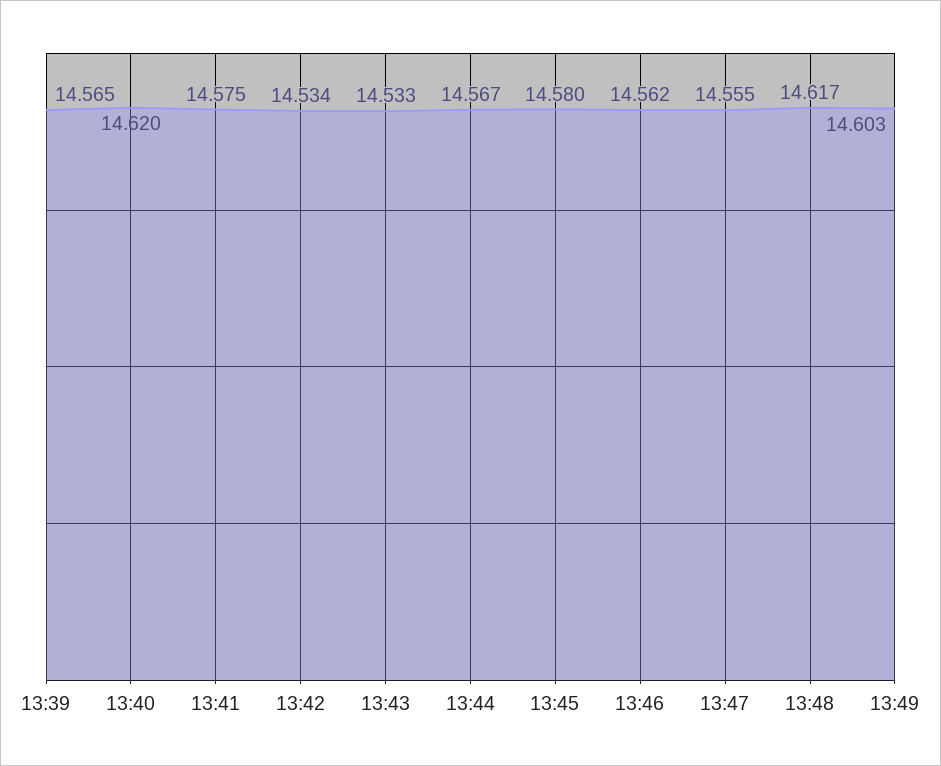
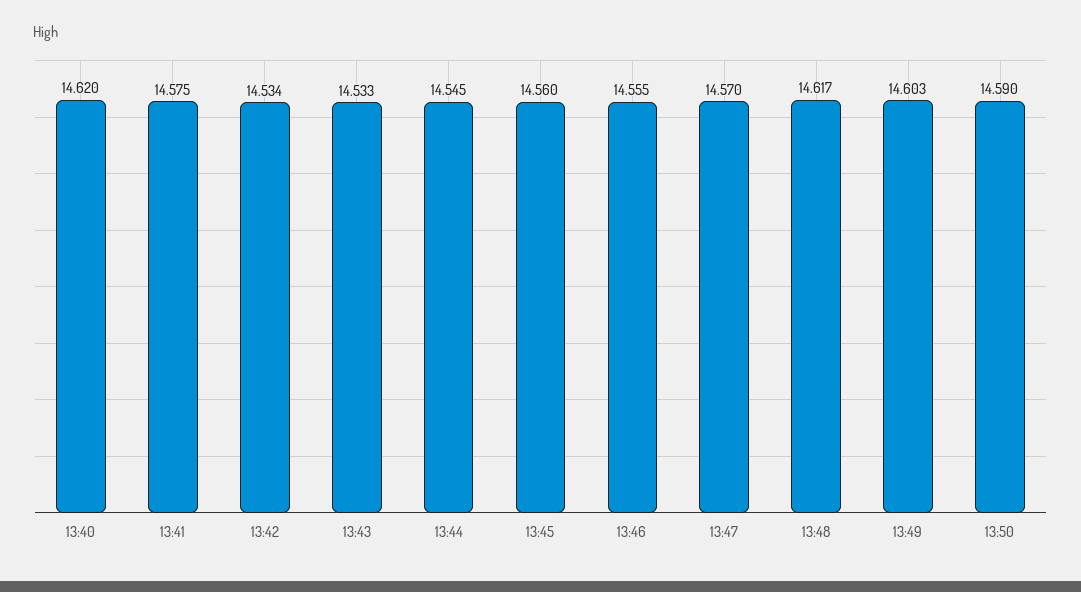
13:39: 14.565 -> none
13:44: 14.567 -> 14.545
13:45: 14.58 -> 14.56
13:46: 14.562 -> 14.555
13:47: 14.555 -> 14.57
13:50: none -> 14.59

